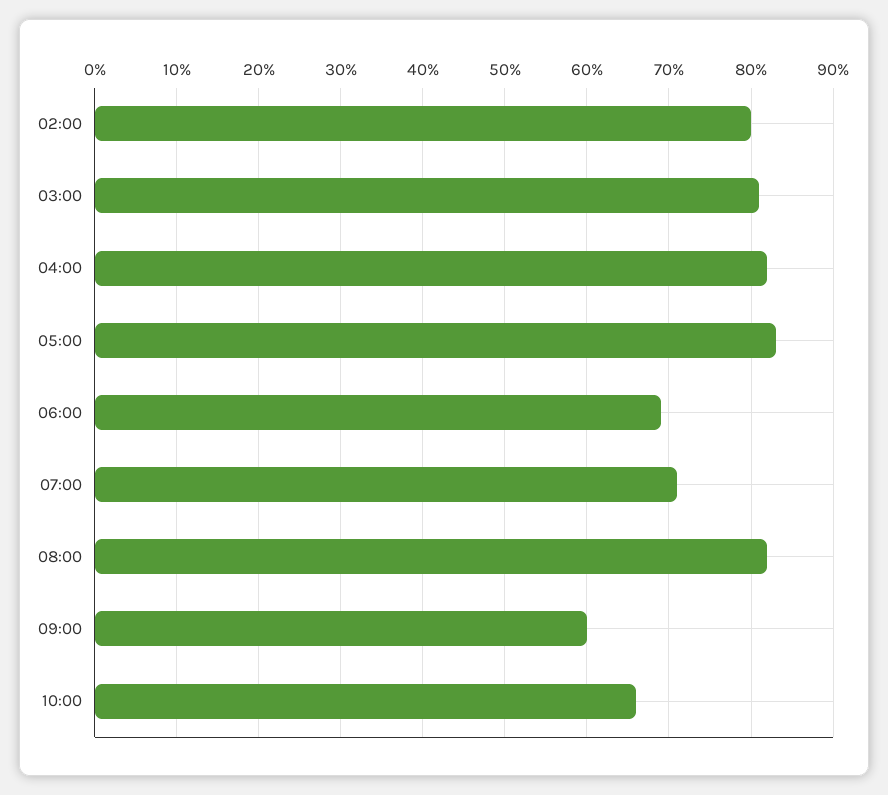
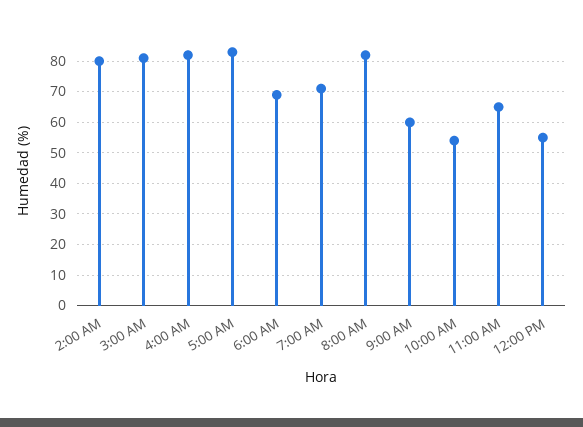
10:00: 66 -> 55
11:00 AM: none -> 65
12:00 PM: none -> 55

